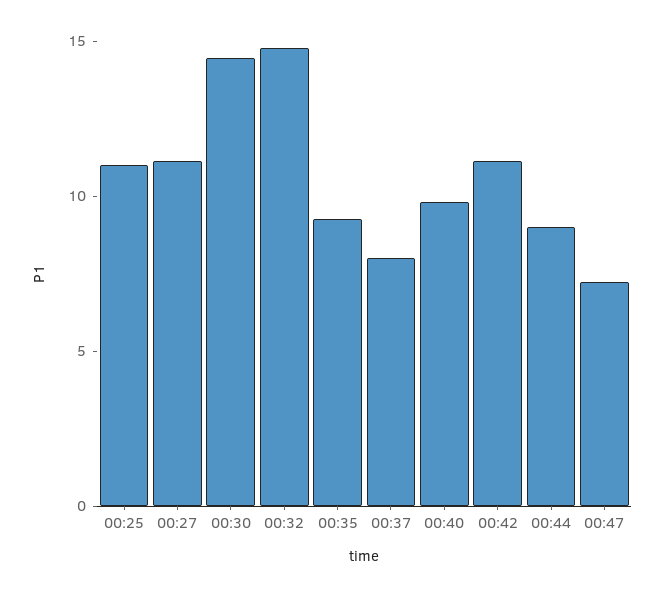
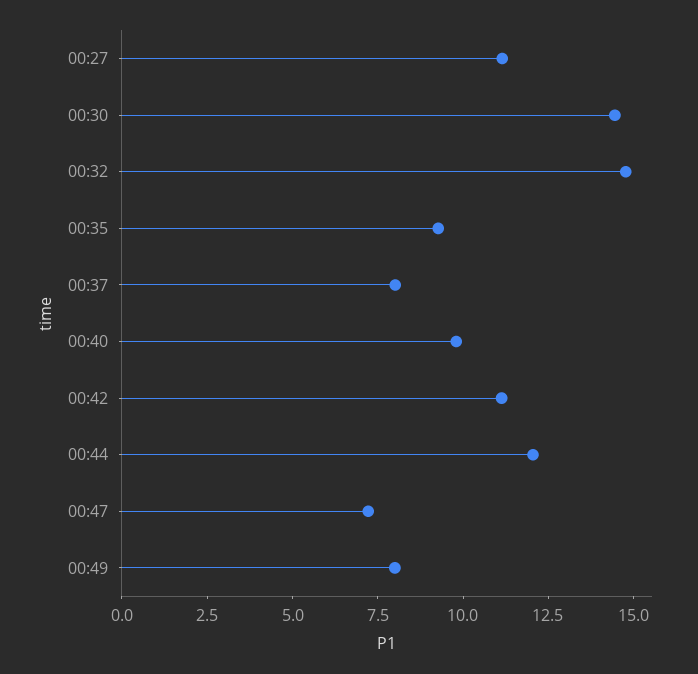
00:25: 11 -> none
00:44: 9 -> 12
00:49: none -> 8

